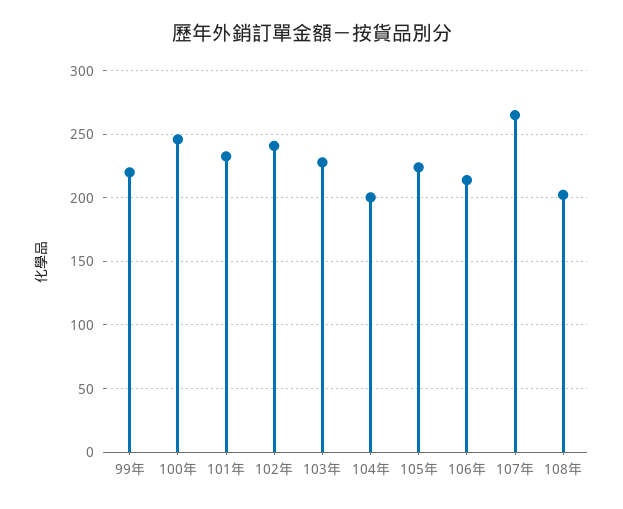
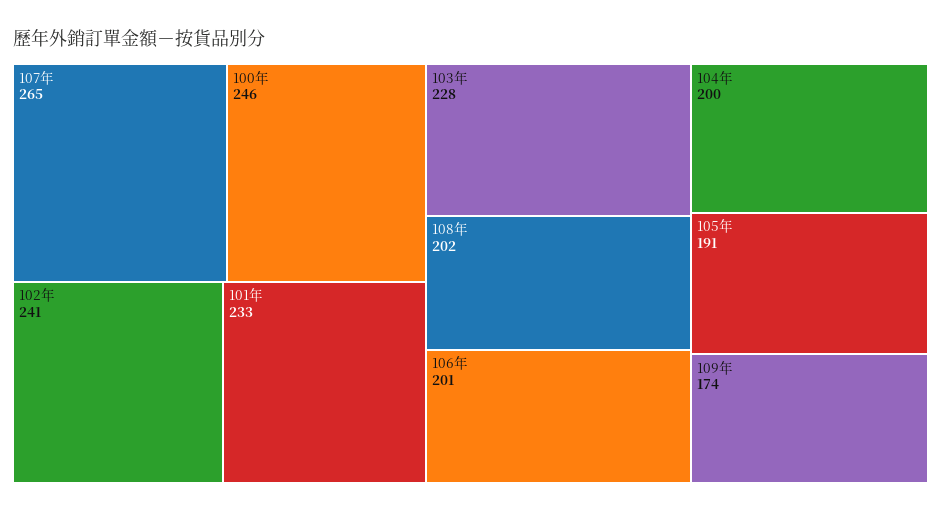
99年: 220 -> none
105年: 225 -> 191
106年: 215 -> 201
109年: none -> 174

